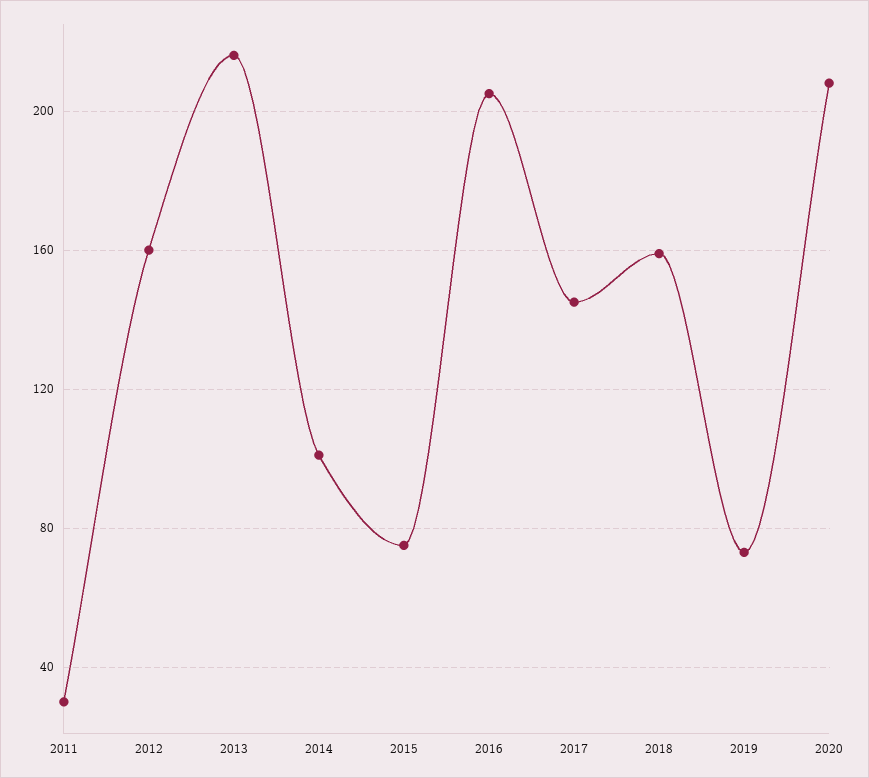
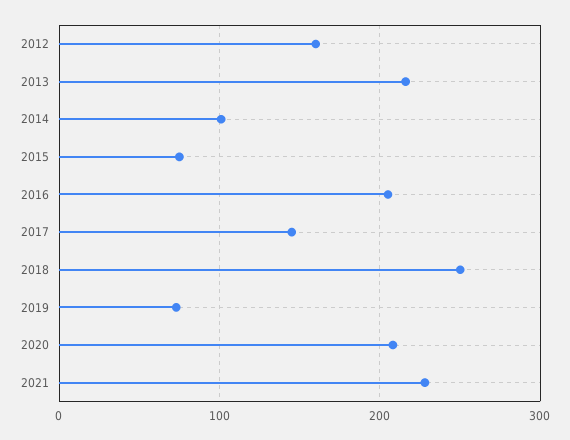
2011: 30 -> none
2018: 160 -> 250
2021: none -> 230

